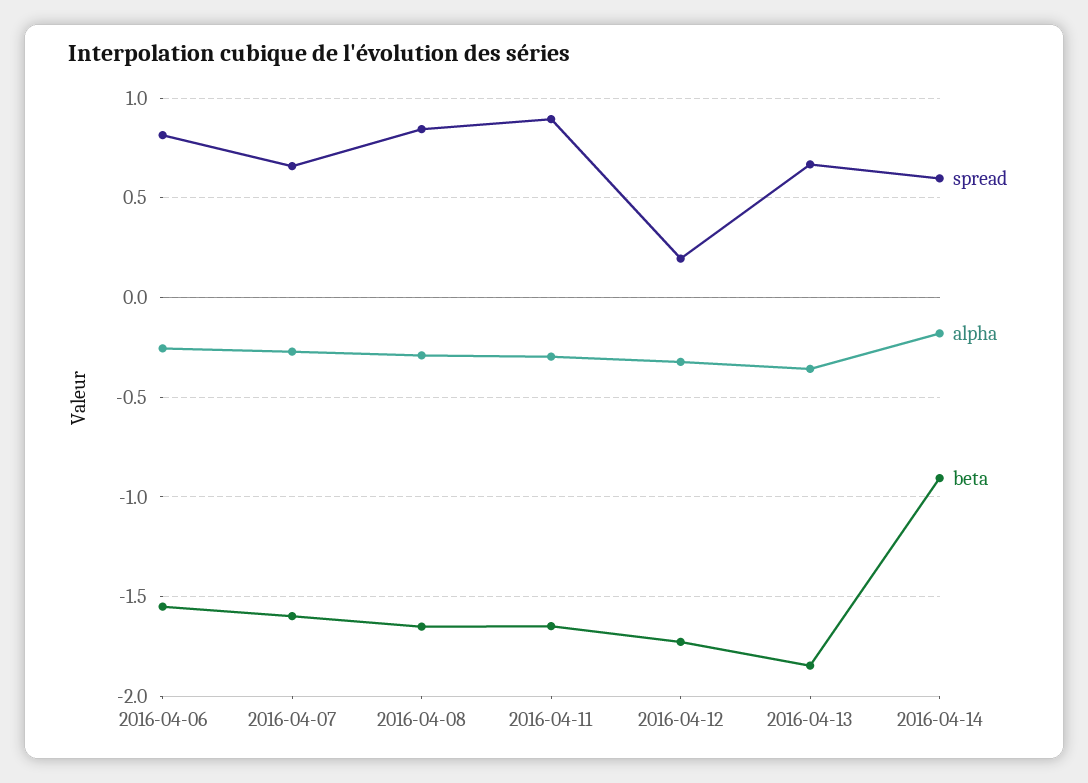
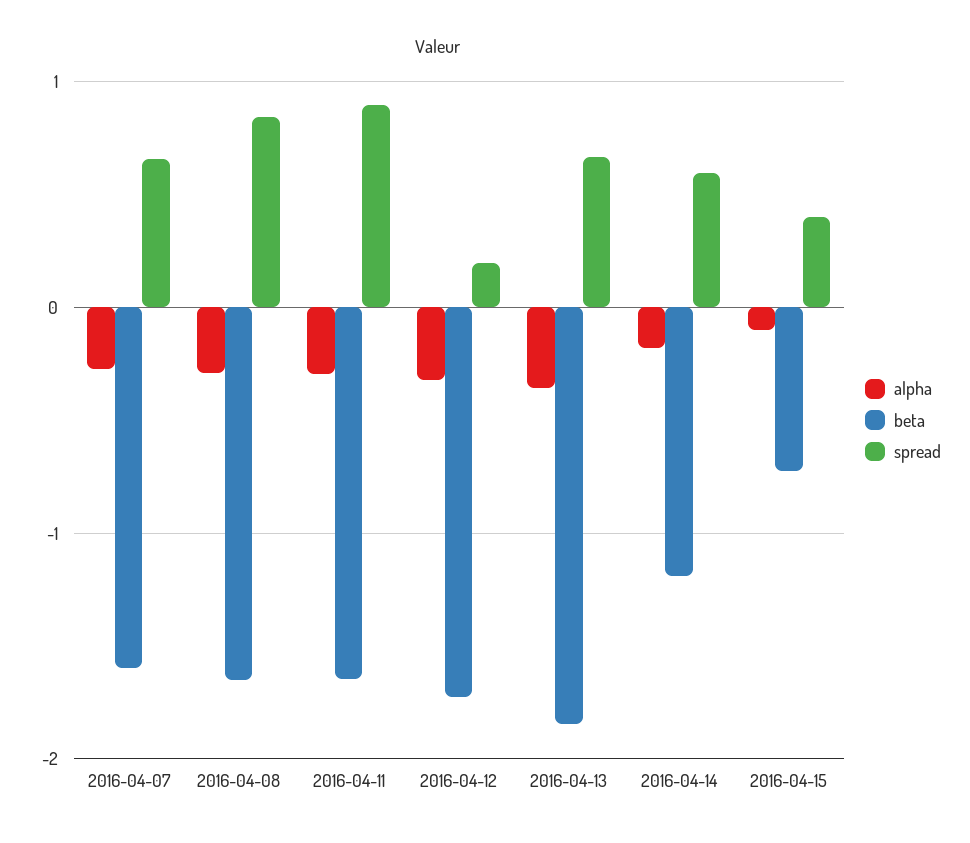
spread, 2016-04-06: 0.8 -> none
alpha, 2016-04-06: -0.25 -> none
beta, 2016-04-06: -1.55 -> none
beta, 2016-04-14: -0.9 -> -1.2
alpha, 2016-04-15: none -> -0.1
beta, 2016-04-15: none -> -0.7
spread, 2016-04-15: none -> 0.4

